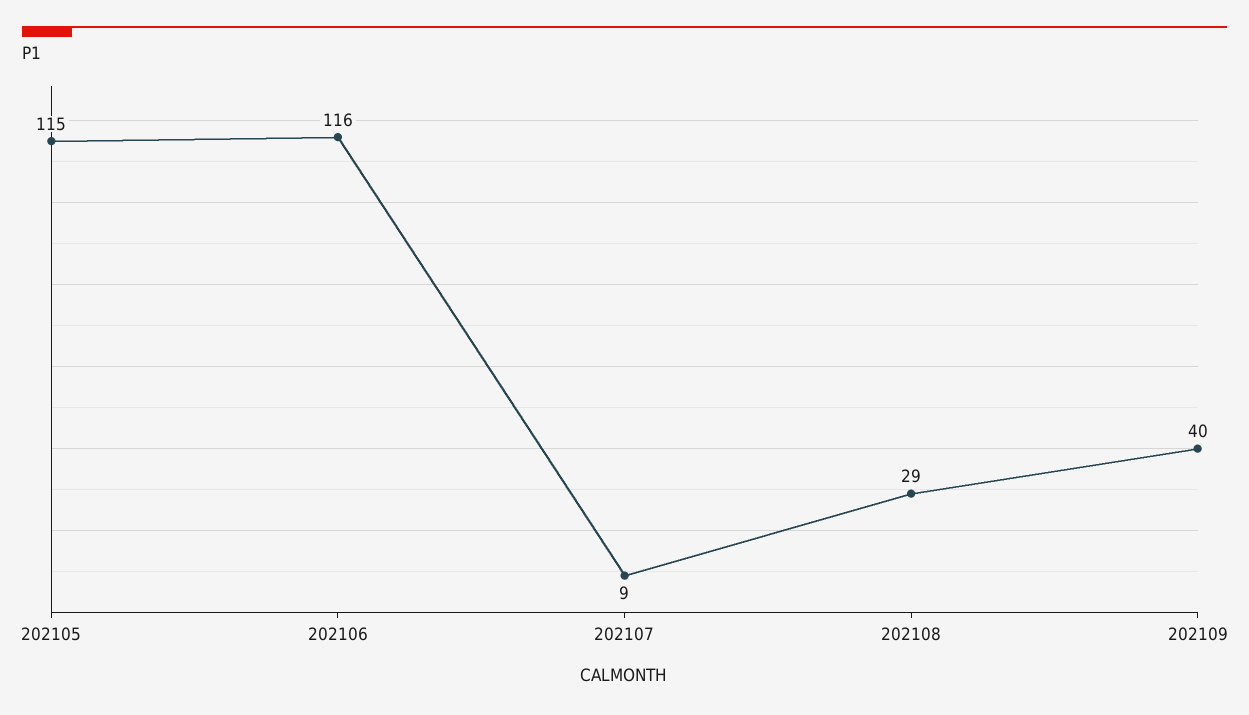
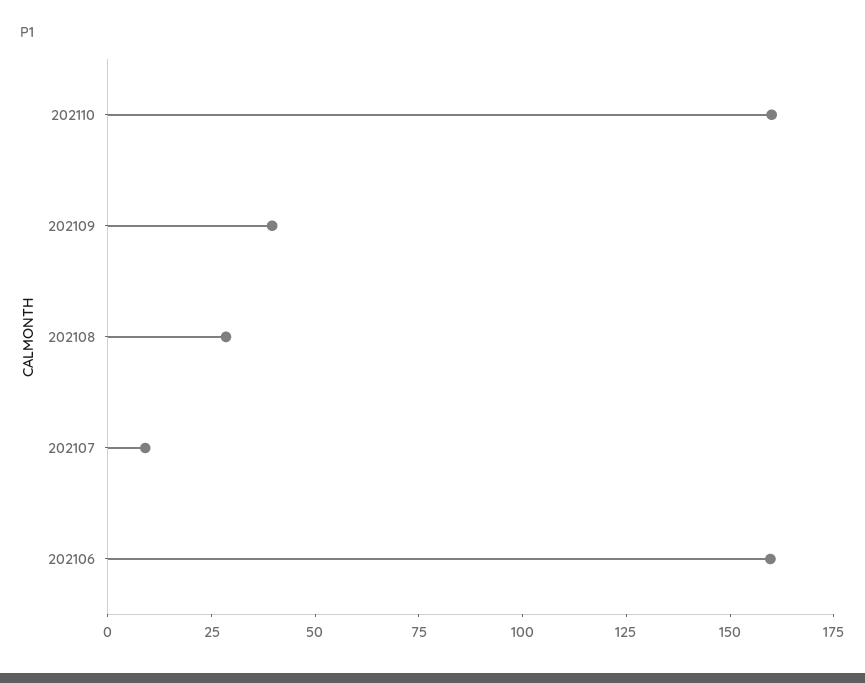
202105: 115 -> none
202106: 116 -> 160
202110: none -> 160

